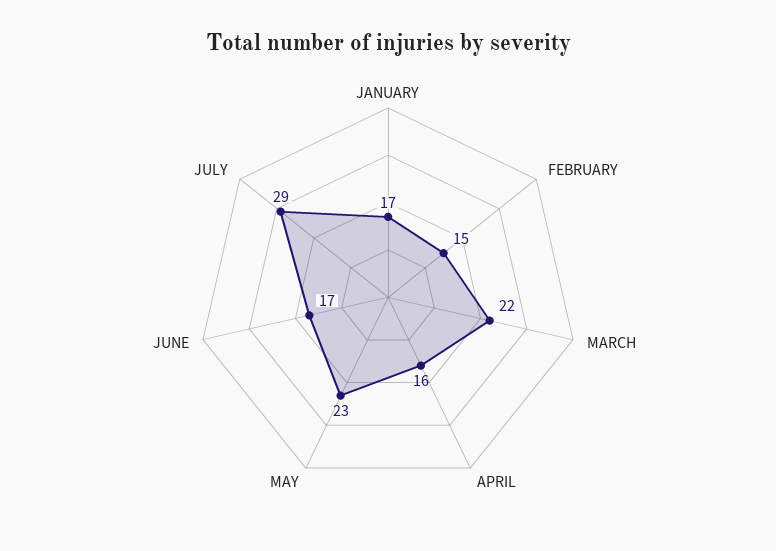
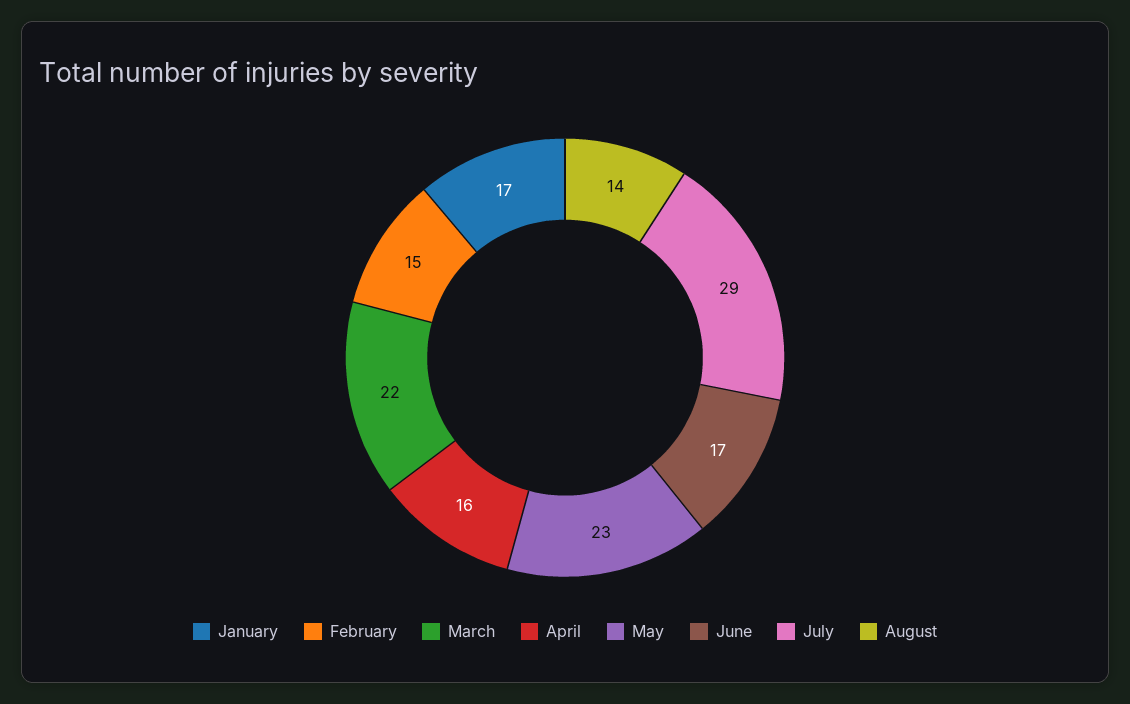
August: none -> 14

